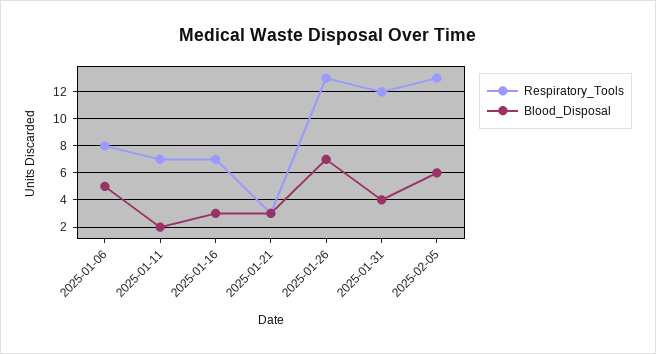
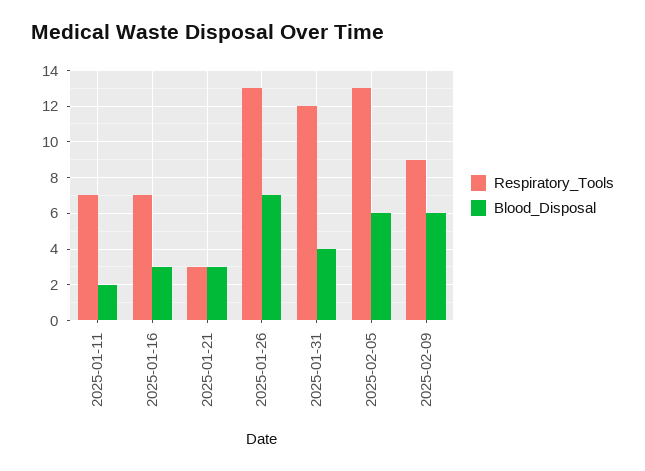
Respiratory_Tools, 2025-01-06: 8 -> none
Blood_Disposal, 2025-01-06: 5 -> none
Respiratory_Tools, 2025-02-09: none -> 9
Blood_Disposal, 2025-02-09: none -> 6

